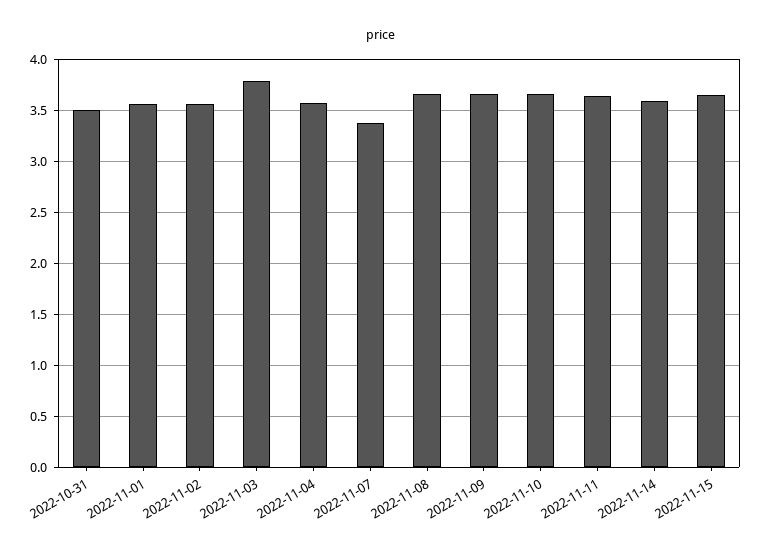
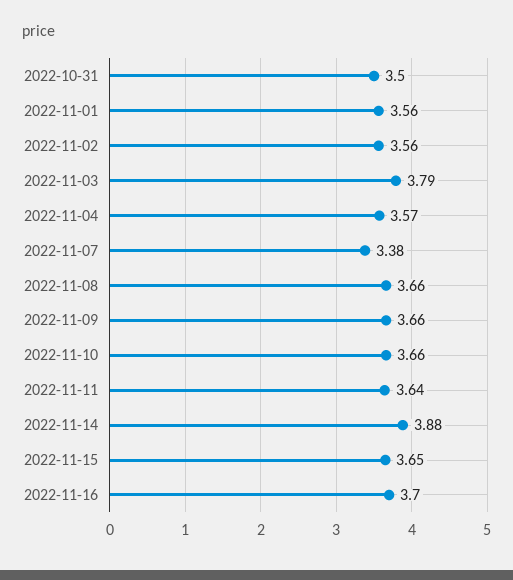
2022-11-14: 3.6 -> 3.88
2022-11-16: none -> 3.7

